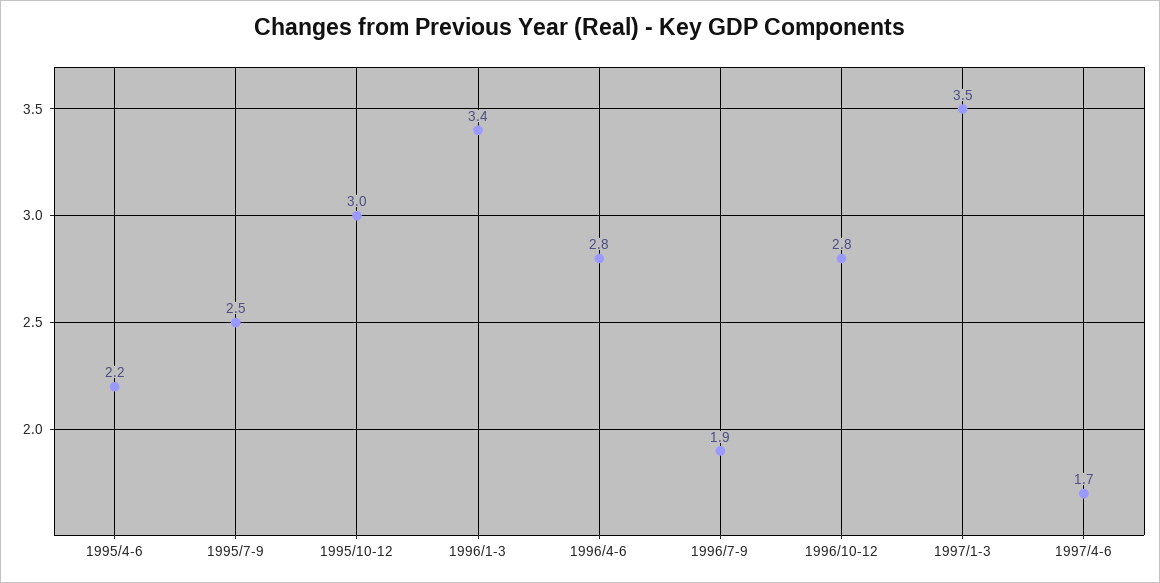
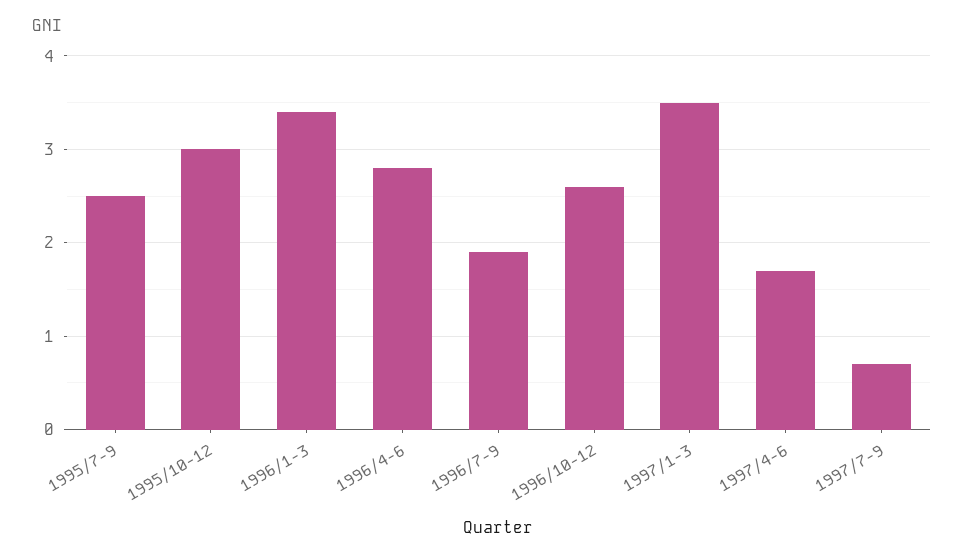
1995/4-6: 2.2 -> none
1996/10-12: 2.8 -> 2.6
1997/7-9: none -> 0.7

